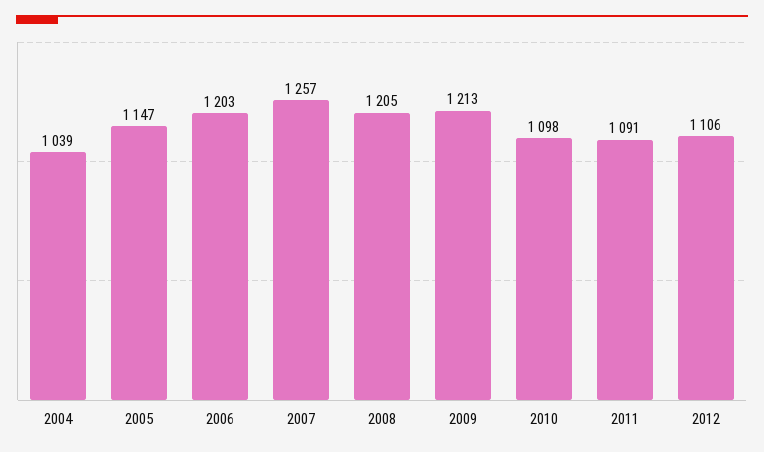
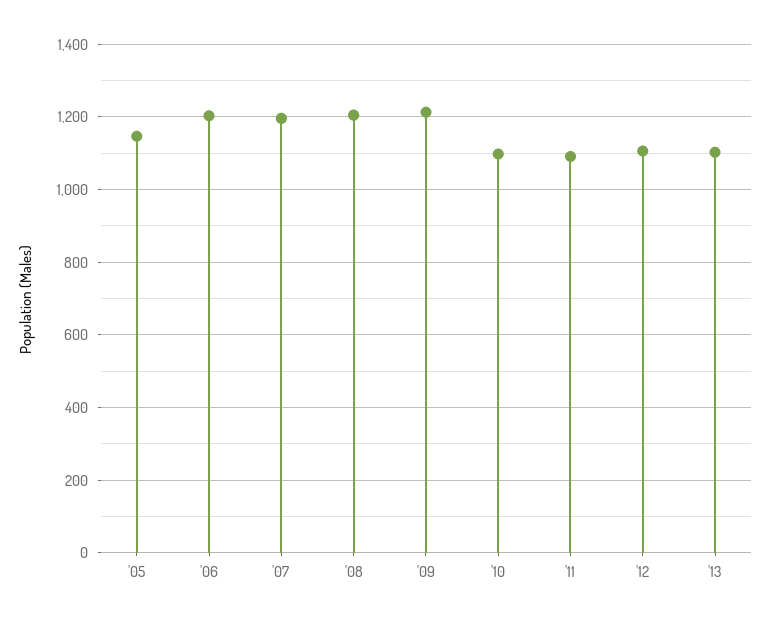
2004: 1039 -> none
2007: 1257 -> 1200
'13: none -> 1100

